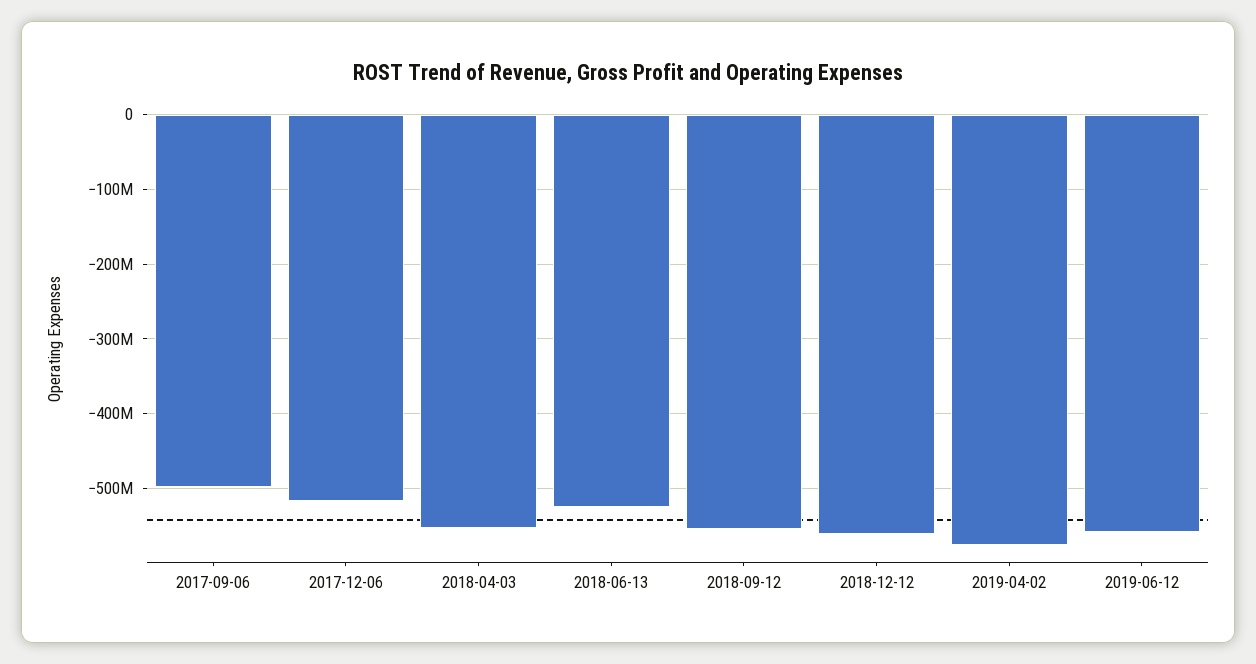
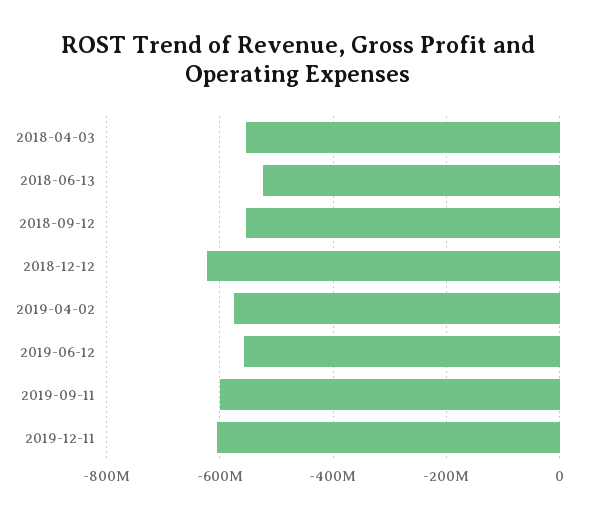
2017-09-06: -500000000 -> none
2017-12-06: -520000000 -> none
2018-12-12: -560000000 -> -620000000
2019-09-11: none -> -600000000
2019-12-11: none -> -600000000

